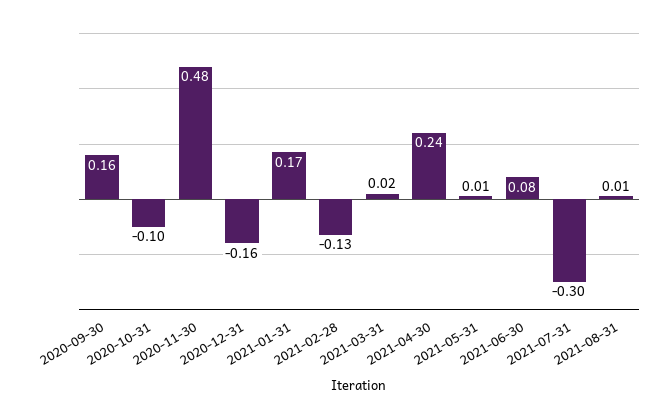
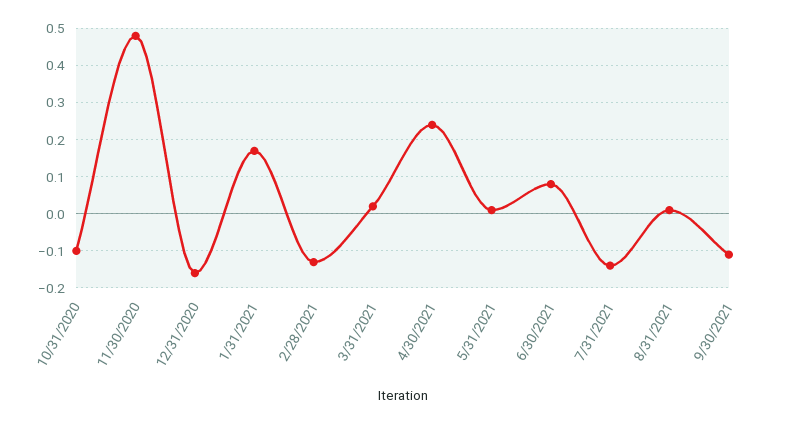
2020-09-30: 0.16 -> none
2021-07-31: -0.3 -> -0.15
9/30/2021: none -> -0.1

